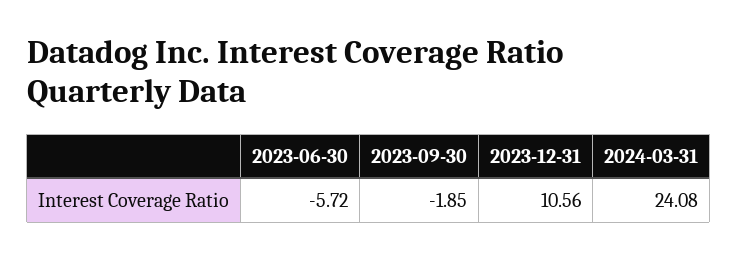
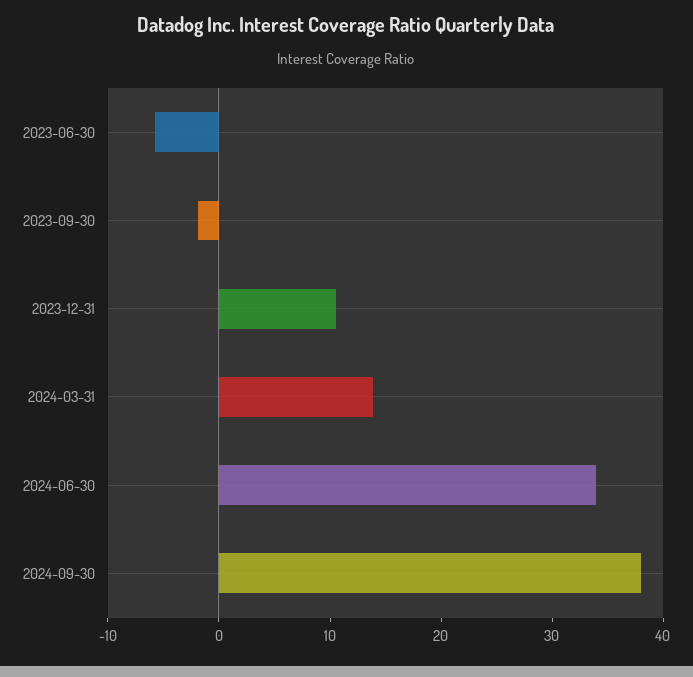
2024-03-31: 24.08 -> 14
2024-06-30: none -> 34
2024-09-30: none -> 38

